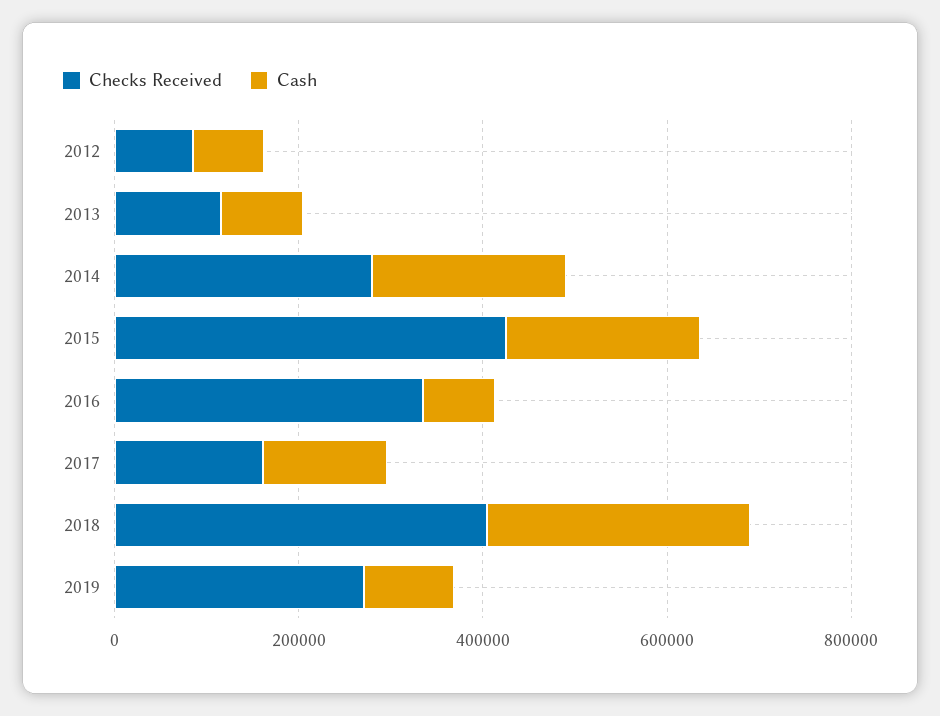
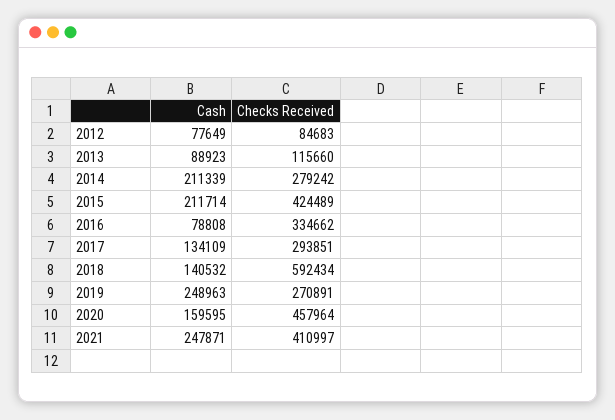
Checks Received, 2017: 150000 -> 293851
Checks Received, 2018: 400000 -> 592434
Cash, 2018: 300000 -> 140532
Cash, 2019: 100000 -> 248963
Cash, 2020: none -> 159595
Checks Received, 2020: none -> 457964
Cash, 2021: none -> 247871
Checks Received, 2021: none -> 410997

